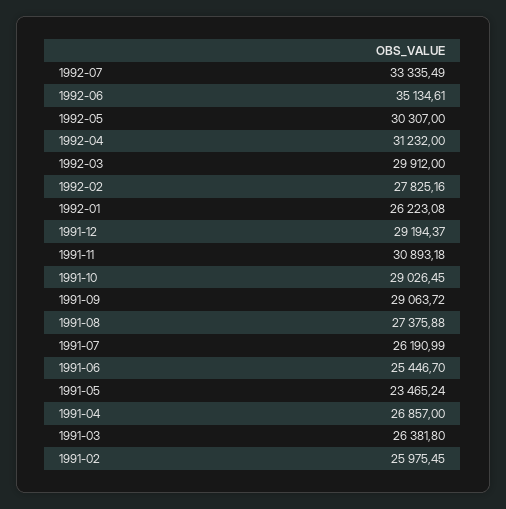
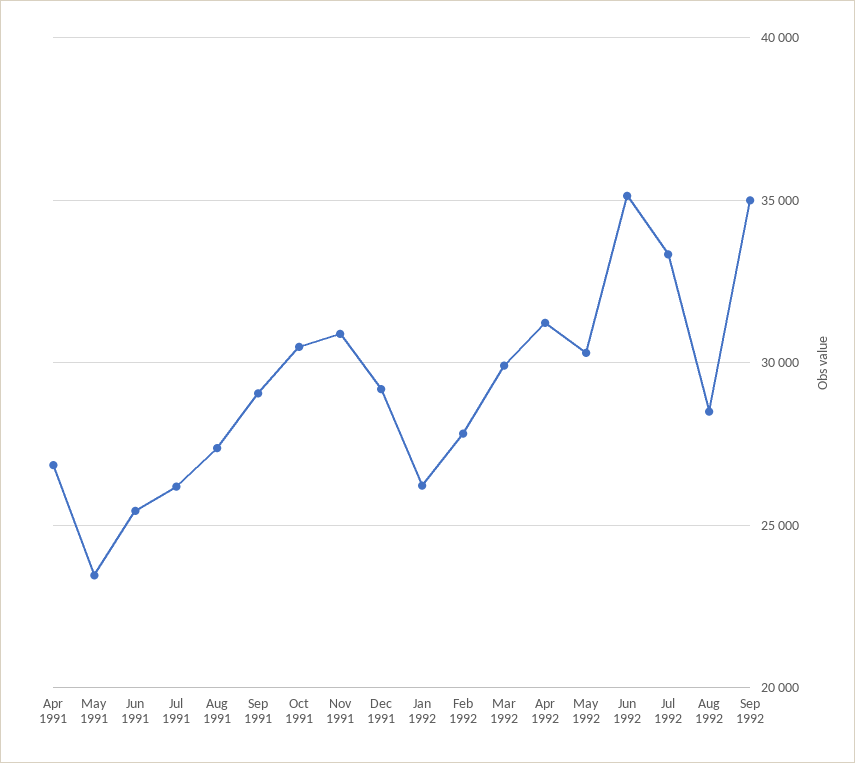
1991-10: 29026.45 -> 30500
1991-03: 26381.8 -> none
1991-02: 25975.45 -> none
Aug 1992: none -> 28500
Sep 1992: none -> 35000

